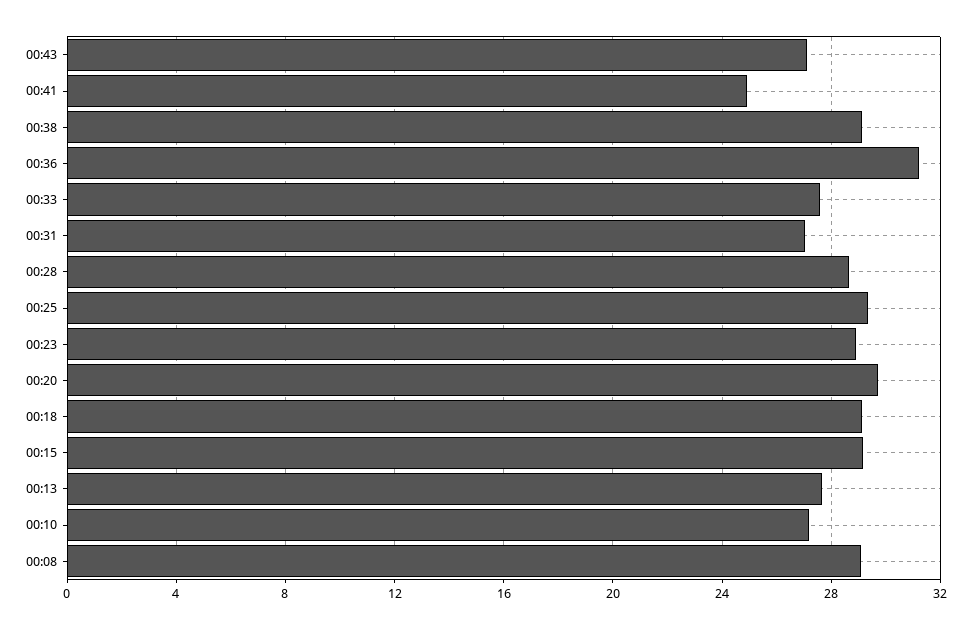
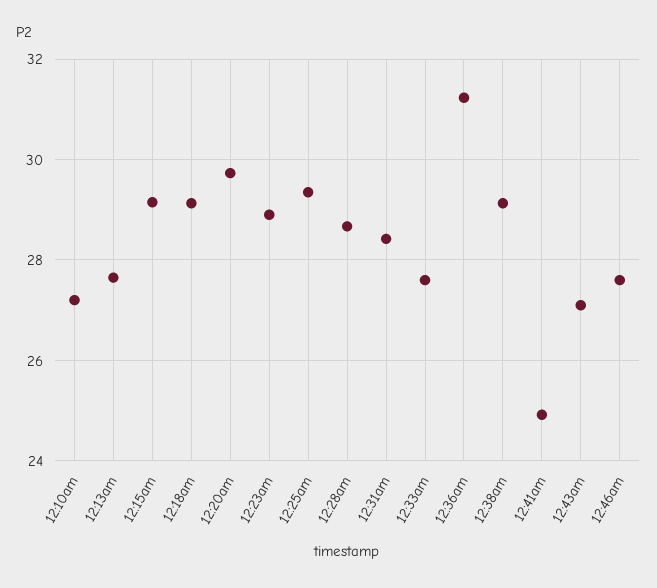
00:31: 27 -> 28.4
00:08: 29 -> none
12:46am: none -> 27.6

